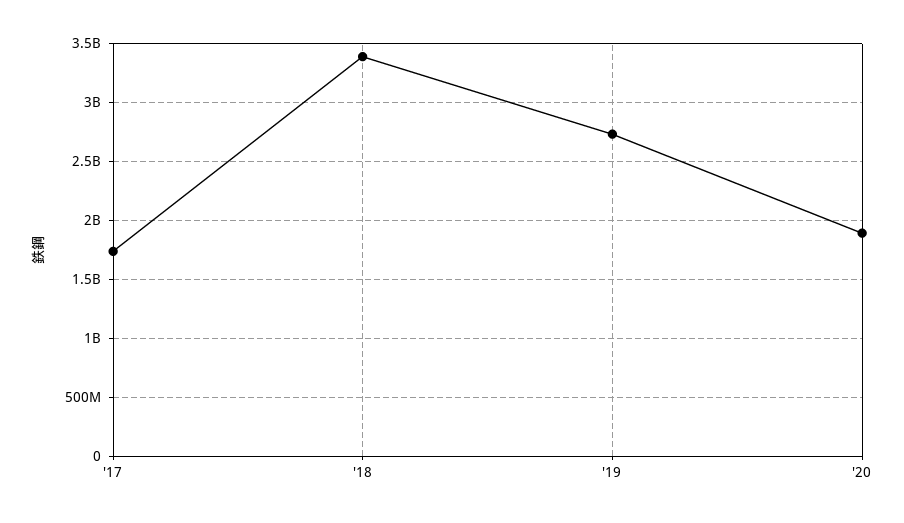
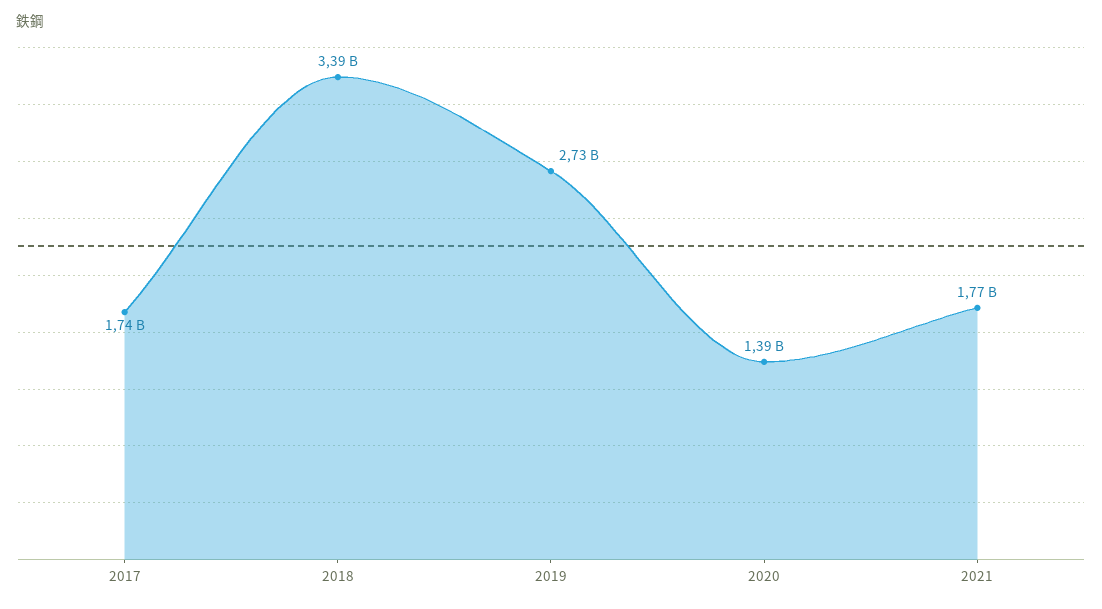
'20: 1900000000 -> 1390000000
2021: none -> 1770000000

